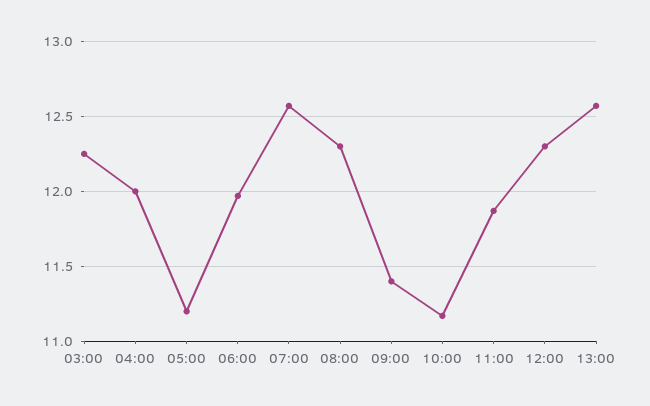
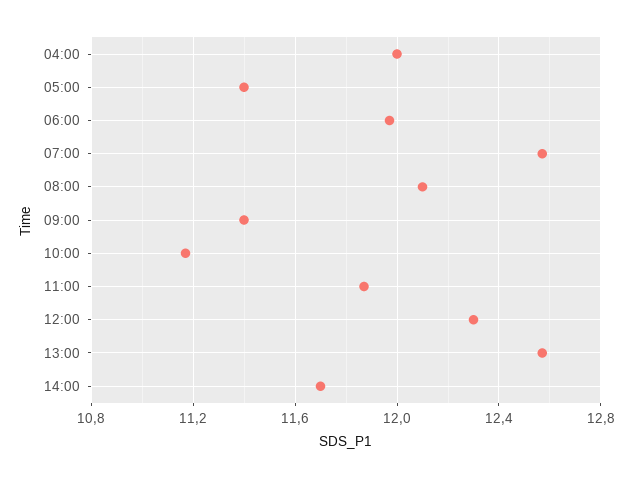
03:00: 12.25 -> none
05:00: 11.2 -> 11.4
08:00: 12.3 -> 12.1
14:00: none -> 11.7

